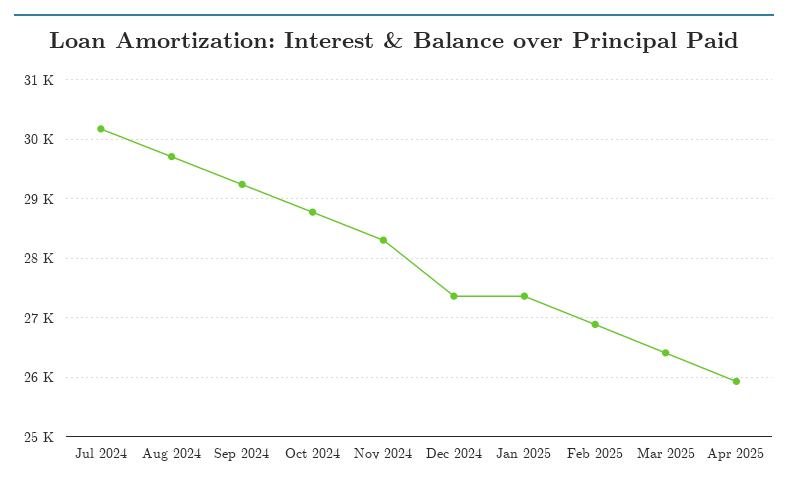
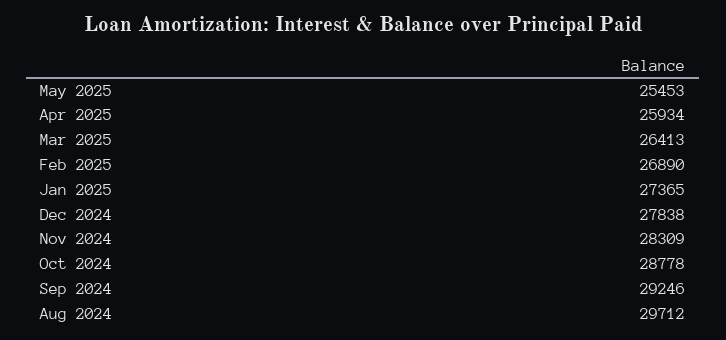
Jul 2024: 30200 -> none
Dec 2024: 27400 -> 27838
May 2025: none -> 25453

